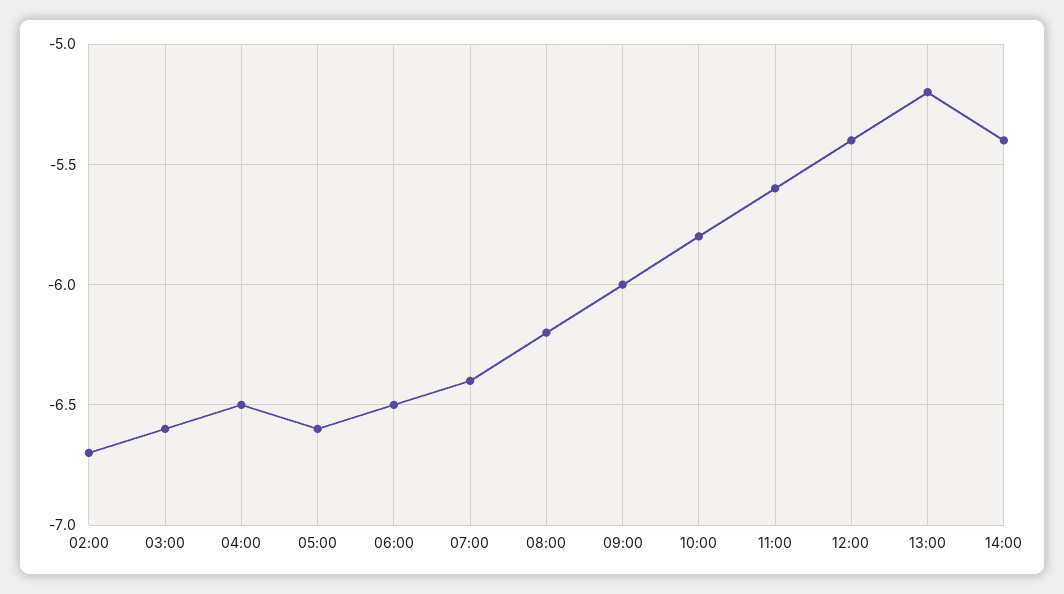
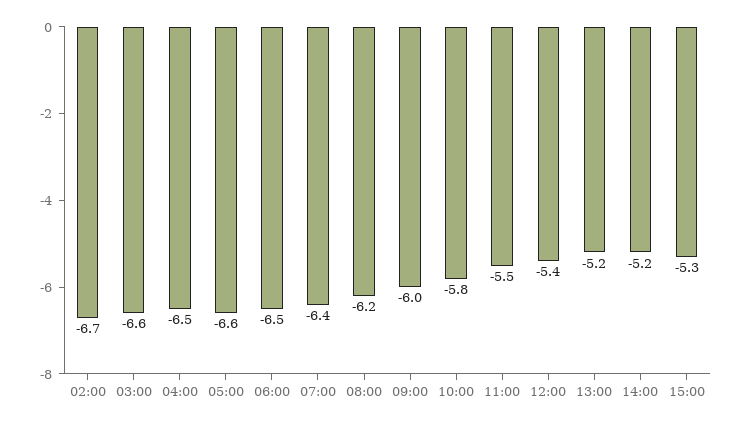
11:00: -5.6 -> -5.5
14:00: -5.4 -> -5.2
15:00: none -> -5.3

